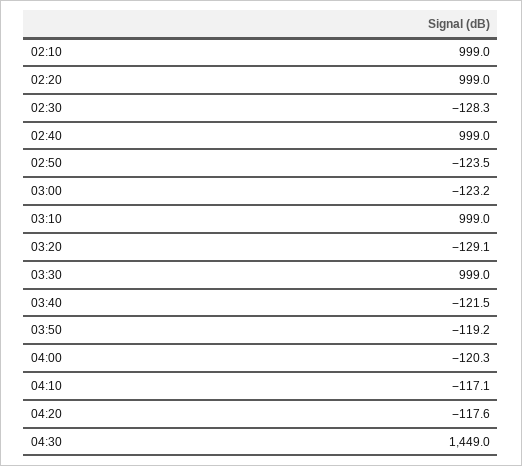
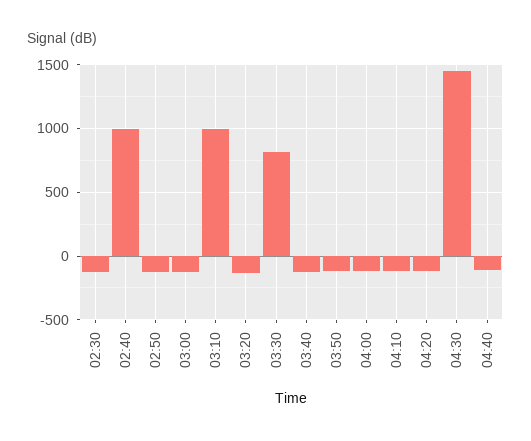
02:10: 999 -> none
02:20: 999 -> none
03:30: 999 -> 800
04:40: none -> -100

